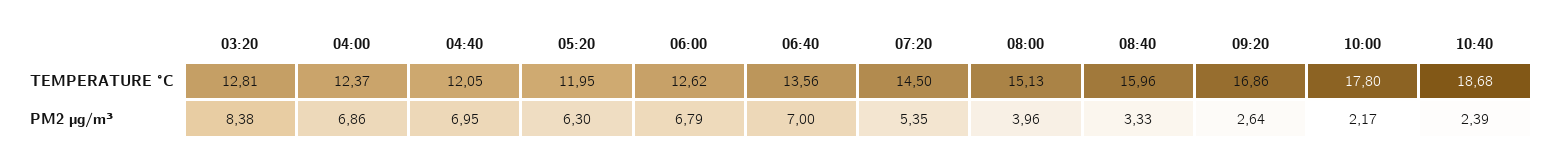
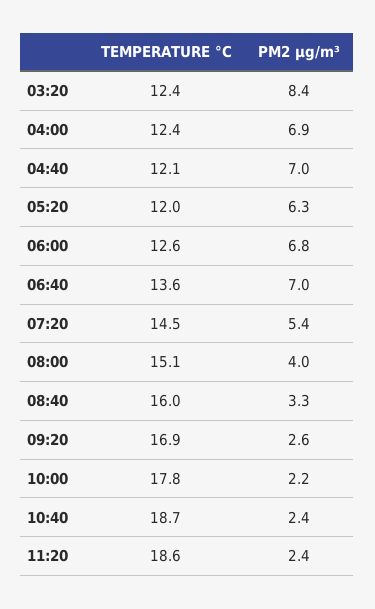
03:20, TEMPERATURE °C: 12.81 -> 12.4
11:20, TEMPERATURE °C: none -> 18.6
11:20, PM2 µg/m³: none -> 2.4

